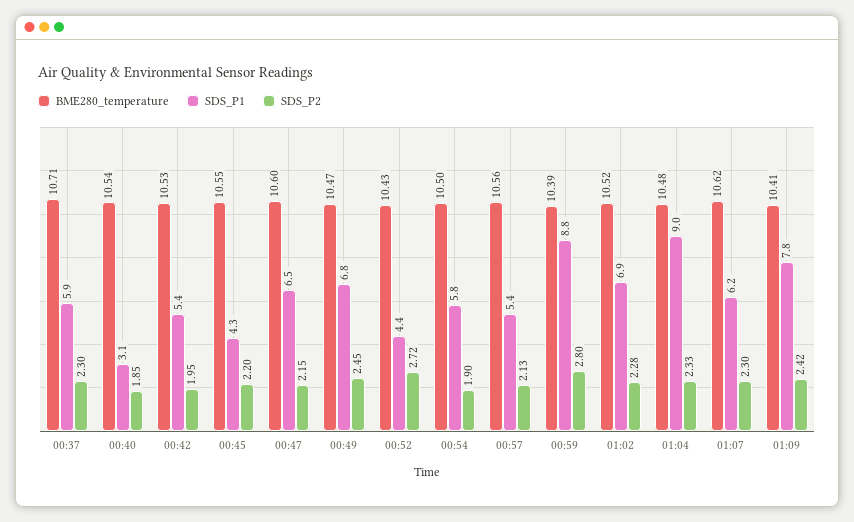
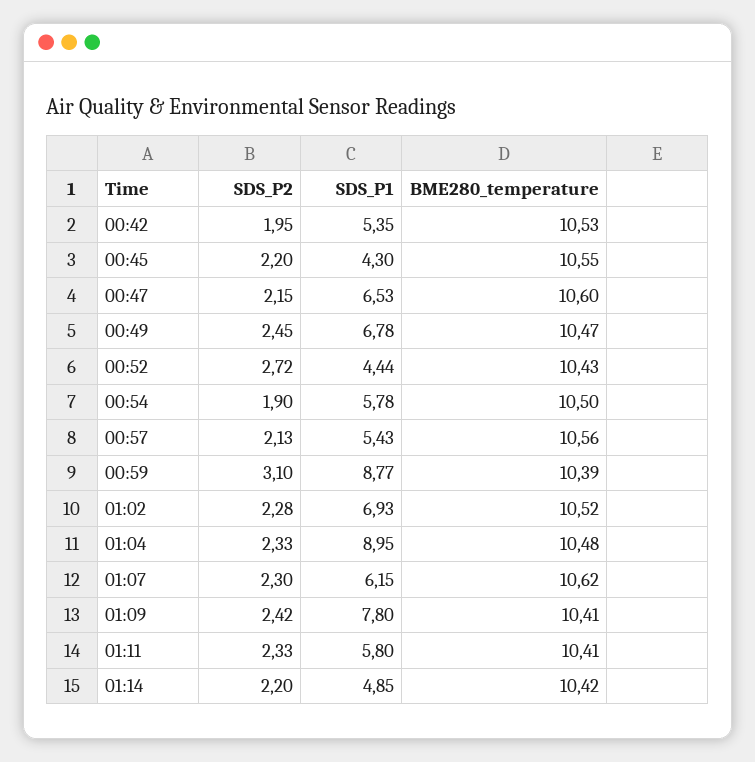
BME280_temperature, 00:37: 10.71 -> none
SDS_P1, 00:37: 5.9 -> none
SDS_P2, 00:37: 2.3 -> none
BME280_temperature, 00:40: 10.54 -> none
SDS_P1, 00:40: 3.1 -> none
SDS_P2, 00:40: 1.85 -> none
SDS_P2, 00:59: 2.8 -> 3.1
SDS_P2, 01:11: none -> 2.33
SDS_P1, 01:11: none -> 5.8
BME280_temperature, 01:11: none -> 10.41
SDS_P2, 01:14: none -> 2.2
SDS_P1, 01:14: none -> 4.85
BME280_temperature, 01:14: none -> 10.42

